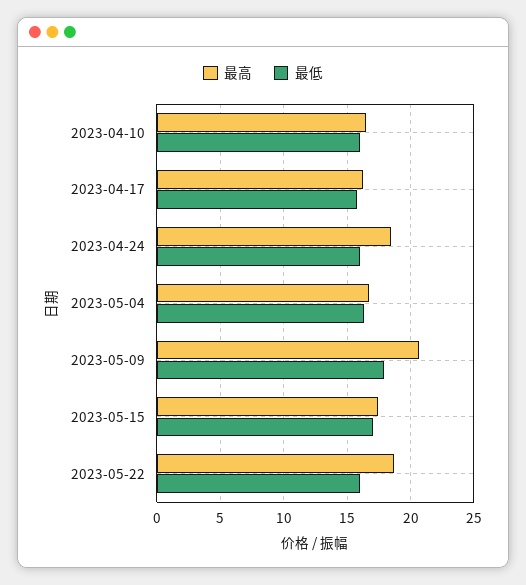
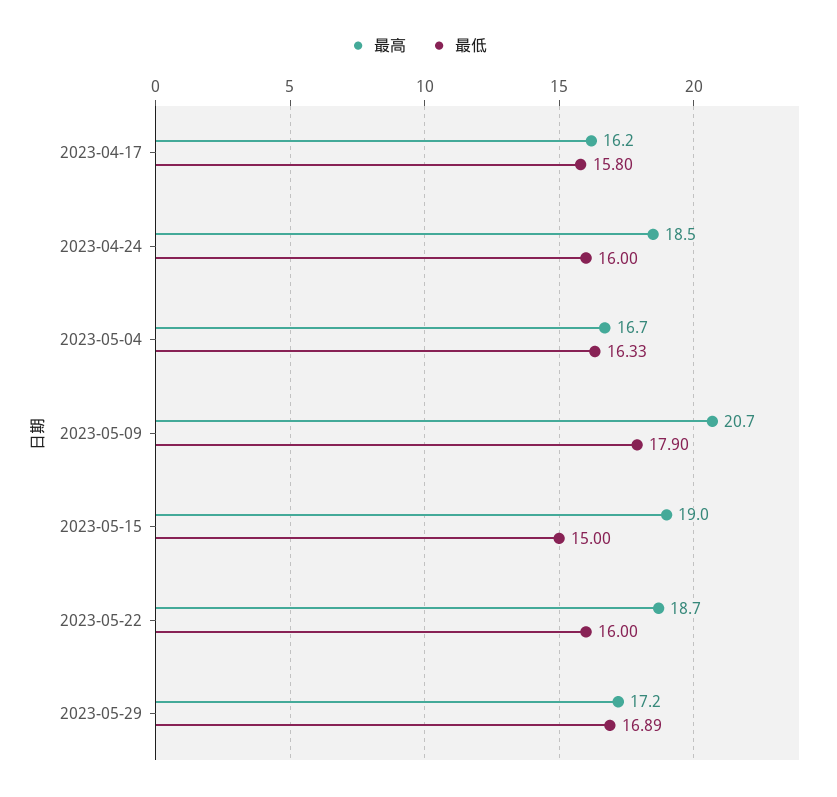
最高, 2023-04-10: 16.5 -> none
最低, 2023-04-10: 16 -> none
最高, 2023-05-15: 17.5 -> 19
最低, 2023-05-15: 17 -> 15
最高, 2023-05-29: none -> 17.2
最低, 2023-05-29: none -> 16.89

